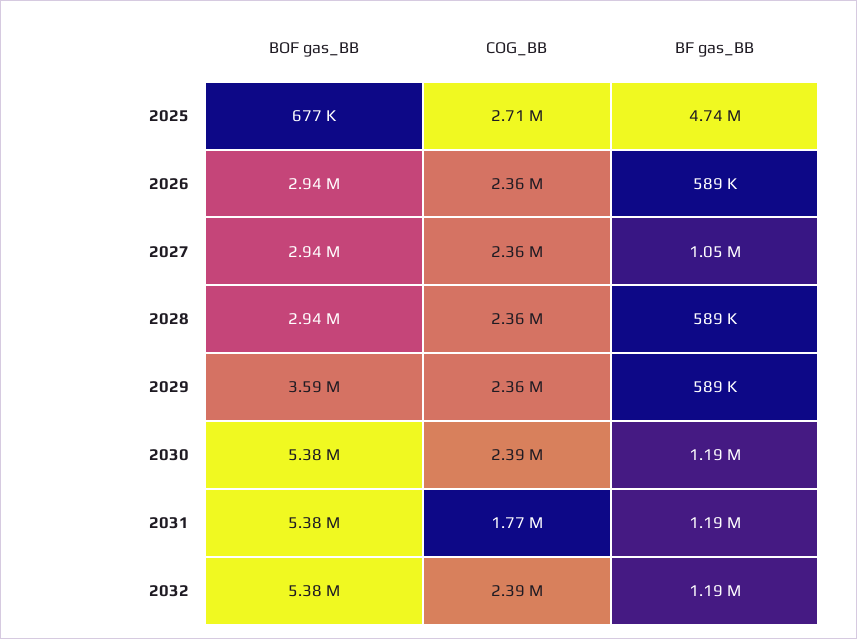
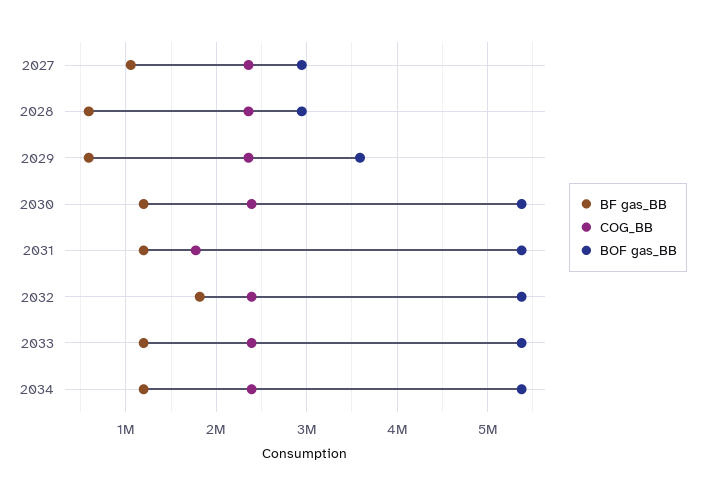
BOF gas_BB, 2025: 677000 -> none
COG_BB, 2025: 2710000 -> none
BF gas_BB, 2025: 4740000 -> none
BOF gas_BB, 2026: 2940000 -> none
COG_BB, 2026: 2360000 -> none
BF gas_BB, 2026: 589000 -> none
BF gas_BB, 2032: 1190000 -> 1800000
BF gas_BB, 2033: none -> 1200000
COG_BB, 2033: none -> 2400000
BOF gas_BB, 2033: none -> 5400000
BF gas_BB, 2034: none -> 1200000
COG_BB, 2034: none -> 2400000
BOF gas_BB, 2034: none -> 5400000

